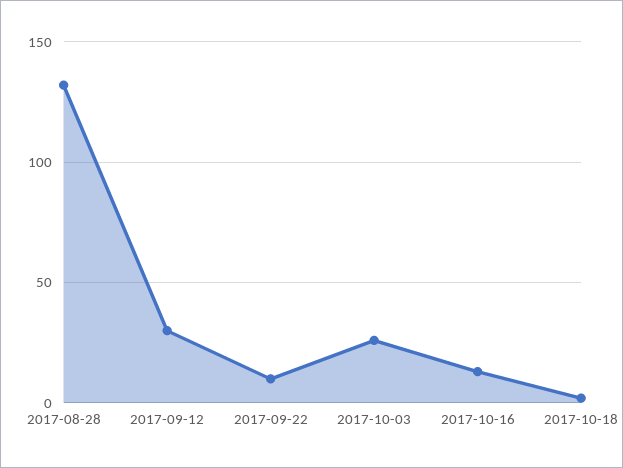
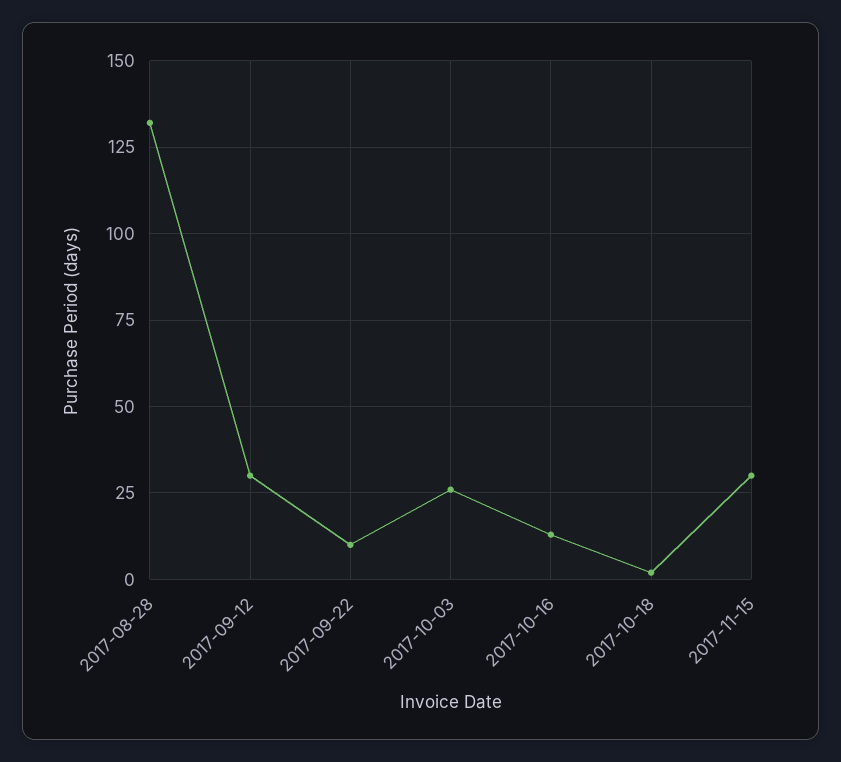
2017-11-15: none -> 30

